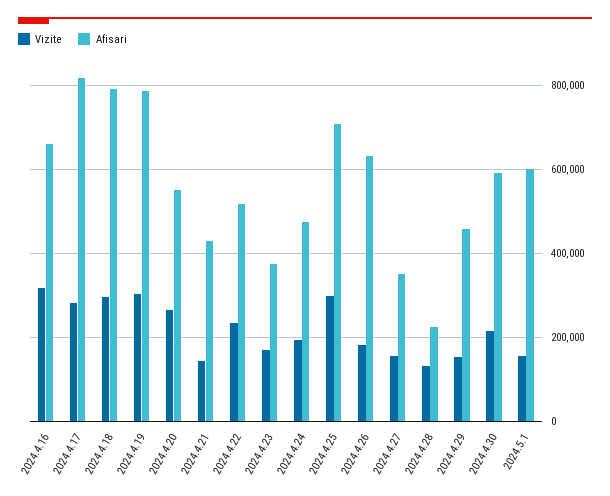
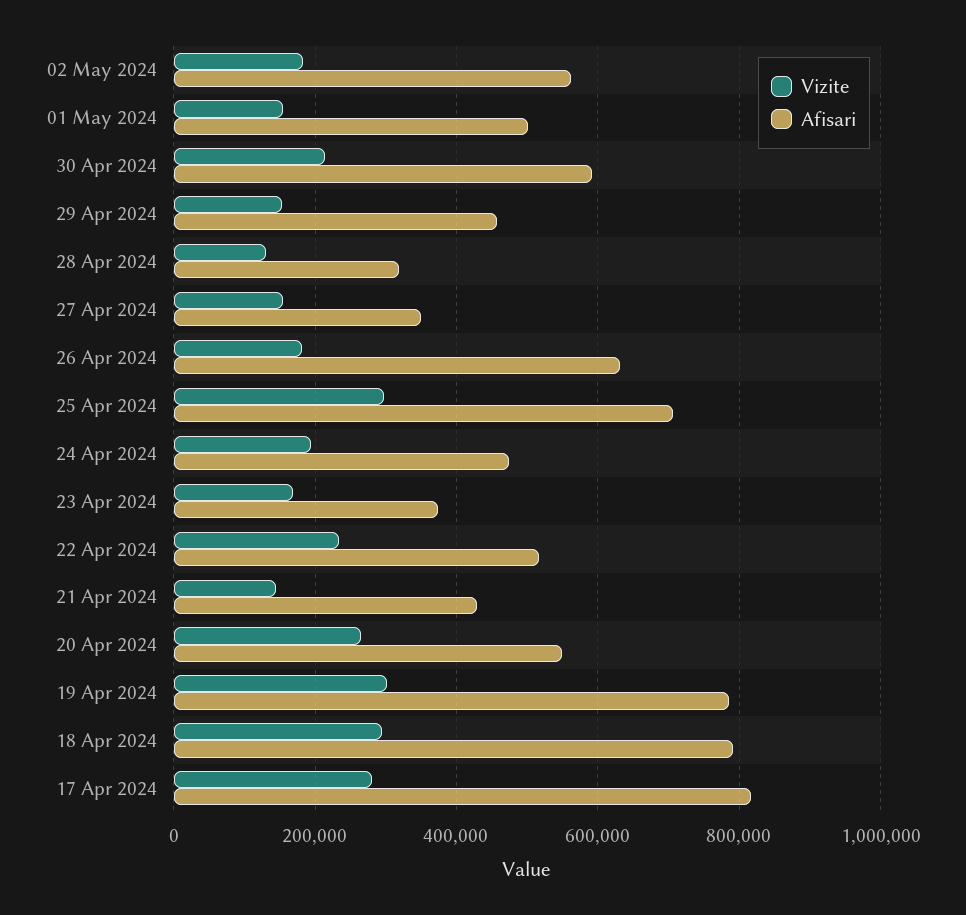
Vizite, 2024.4.16: 320000 -> none
Afisari, 2024.4.16: 660000 -> none
Afisari, 2024.4.28: 220000 -> 320000
Afisari, 2024.5.1: 600000 -> 500000
Vizite, 02 May 2024: none -> 180000
Afisari, 02 May 2024: none -> 560000

